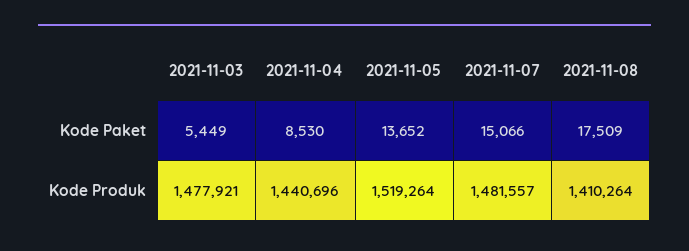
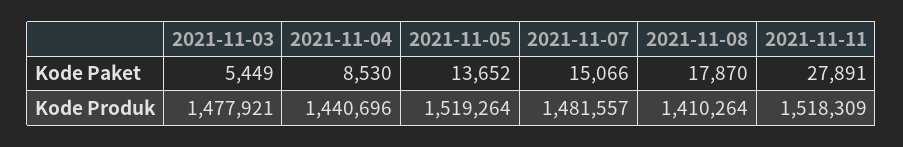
2021-11-08, Kode Paket: 17509 -> 17870
2021-11-11, Kode Paket: none -> 27891
2021-11-11, Kode Produk: none -> 1518309

